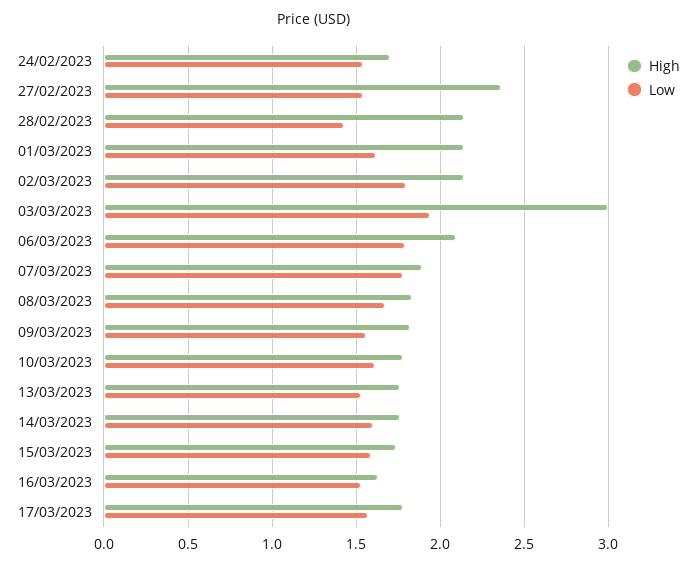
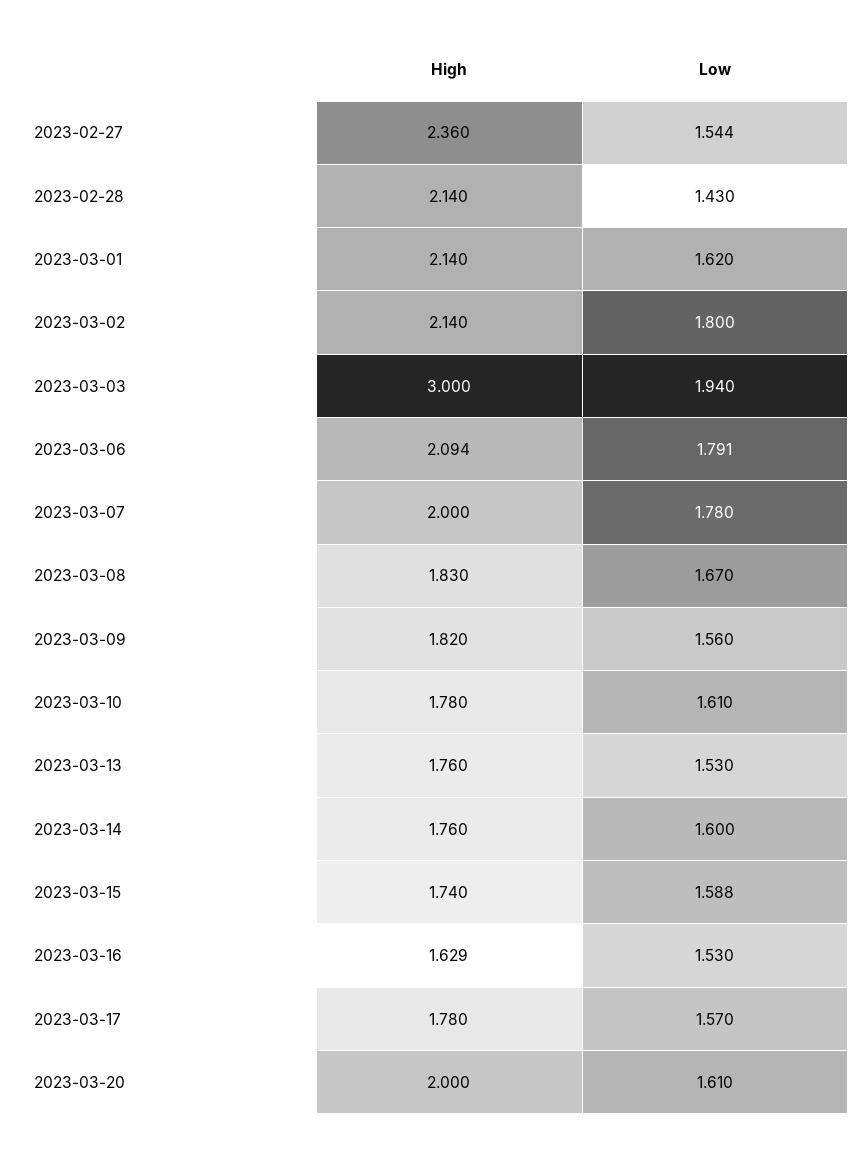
High, 24/02/2023: 1.7 -> none
Low, 24/02/2023: 1.55 -> none
High, 07/03/2023: 1.9 -> 2
High, 2023-03-20: none -> 2
Low, 2023-03-20: none -> 1.61

